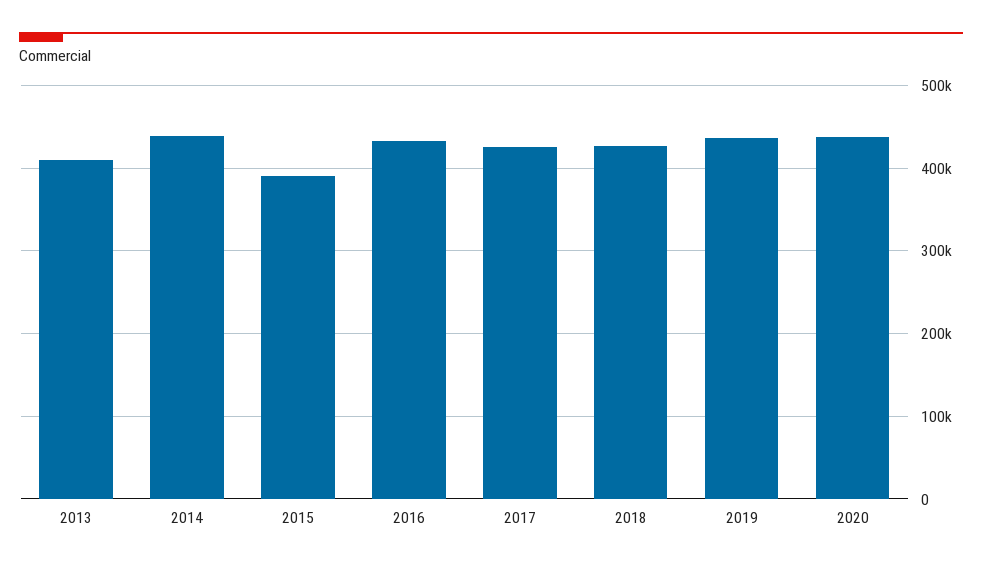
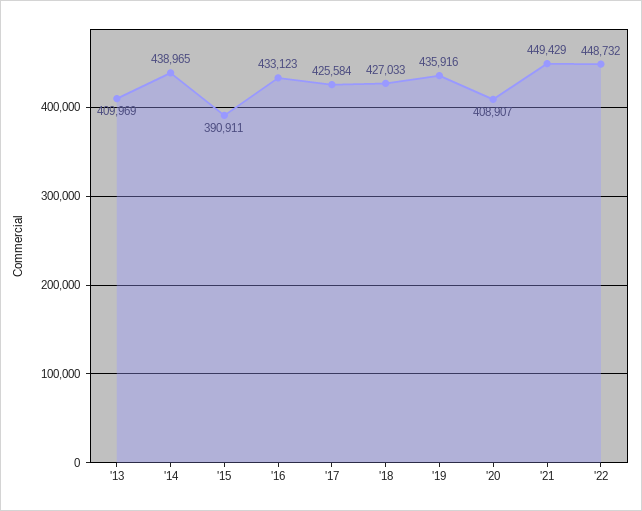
2020: 440000 -> 408907
'21: none -> 449429
'22: none -> 448732

